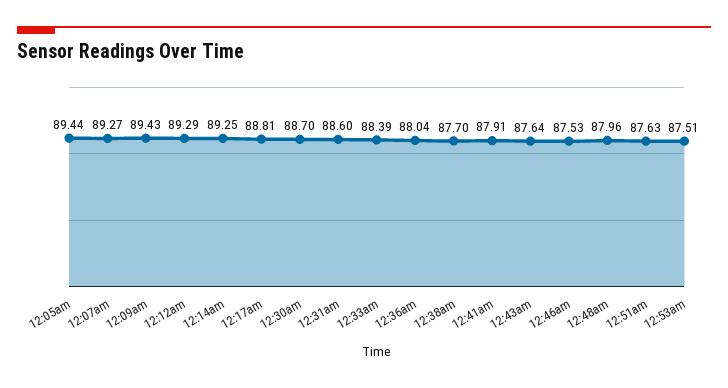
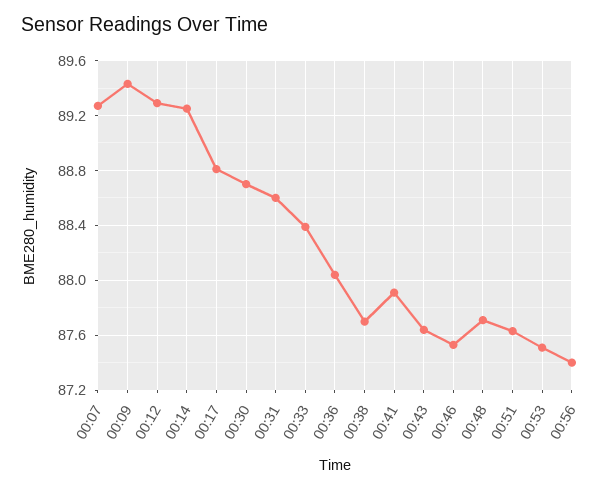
12:05am: 89.44 -> none
12:48am: 87.96 -> 87.7
00:56: none -> 87.4

